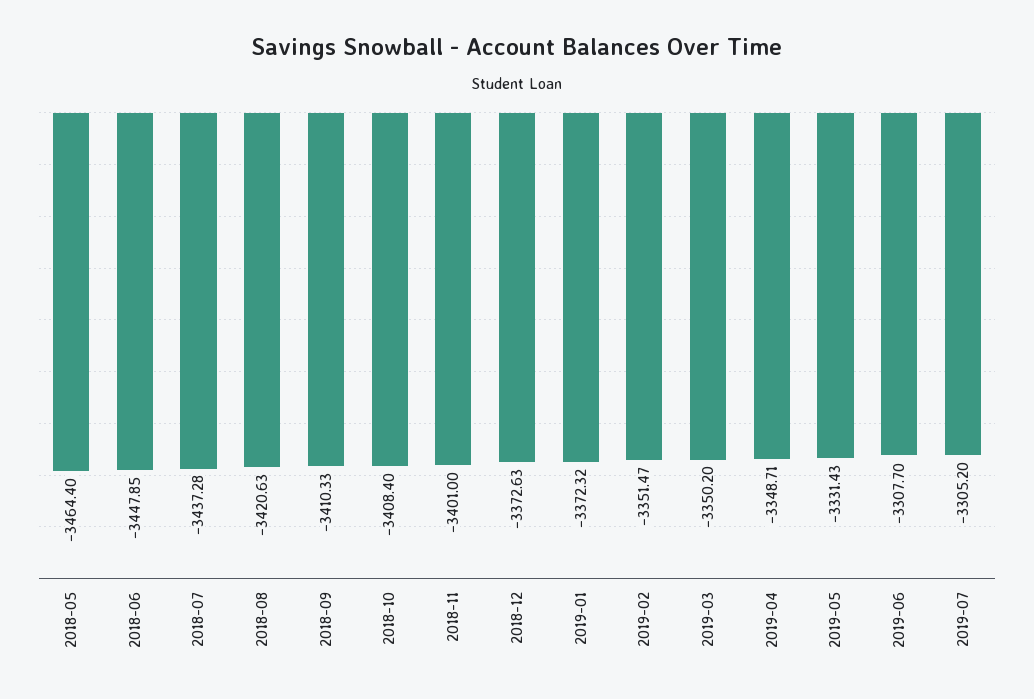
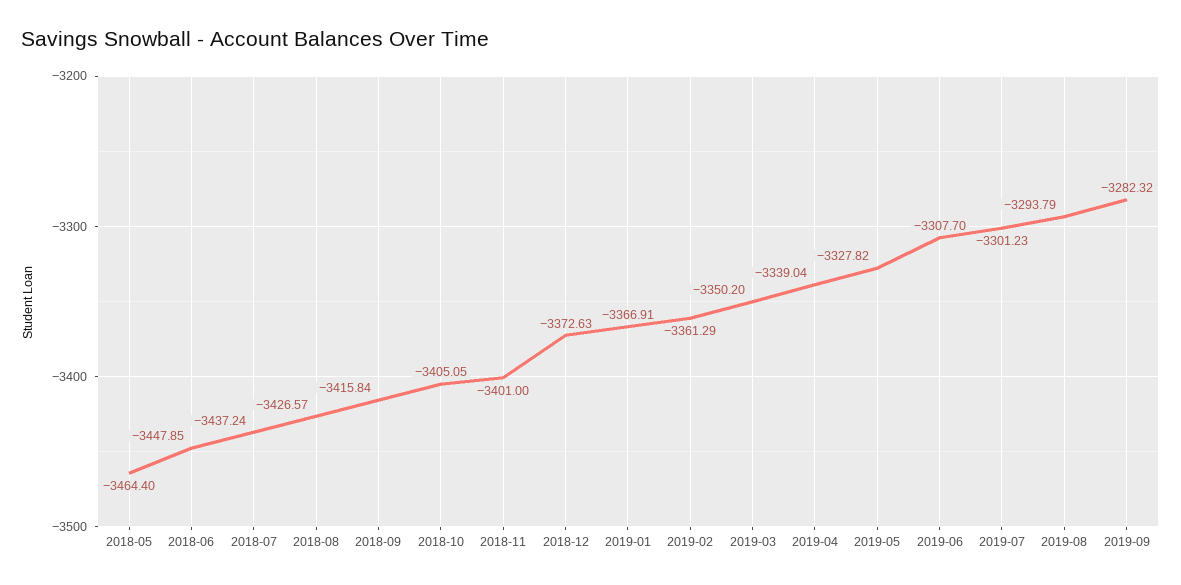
2018-07: -3437.28 -> -3437.24
2018-08: -3420.63 -> -3426.57
2018-09: -3410.33 -> -3415.84
2018-10: -3408.4 -> -3405.05
2019-01: -3372.32 -> -3366.91
2019-02: -3351.47 -> -3361.29
2019-04: -3348.71 -> -3339.04
2019-05: -3331.43 -> -3327.82
2019-07: -3305.2 -> -3301.23
2019-08: none -> -3293.79
2019-09: none -> -3282.32

